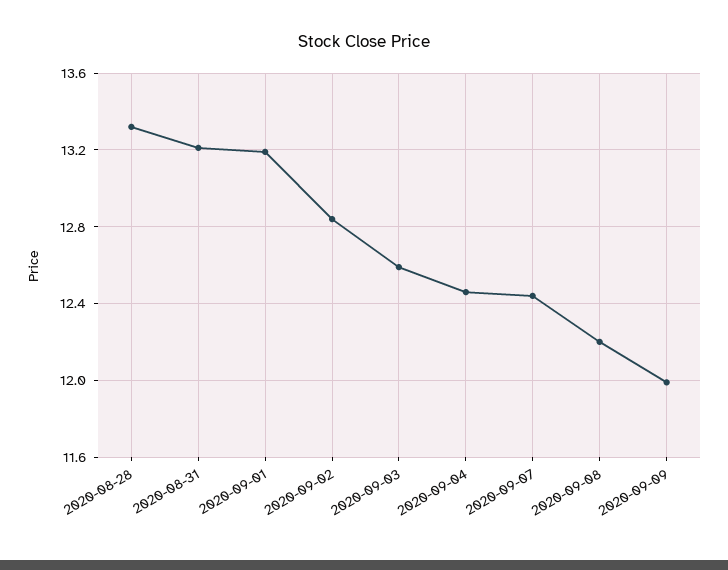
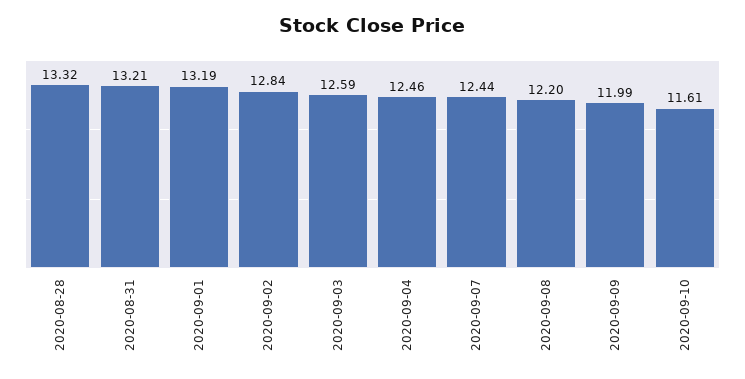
2020-09-10: none -> 11.61

